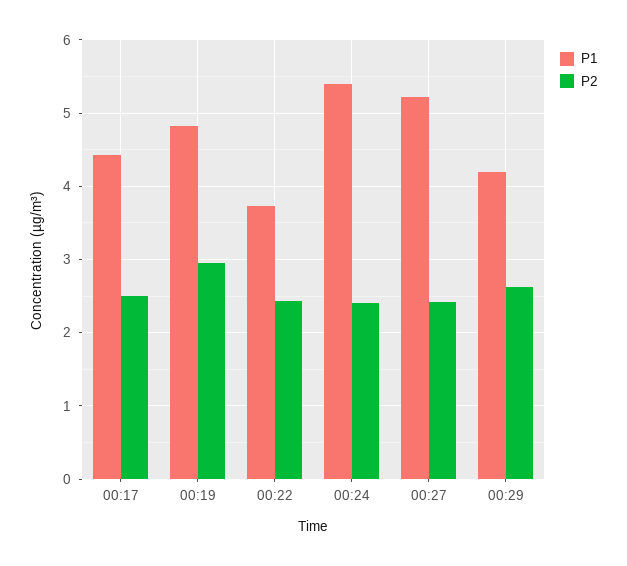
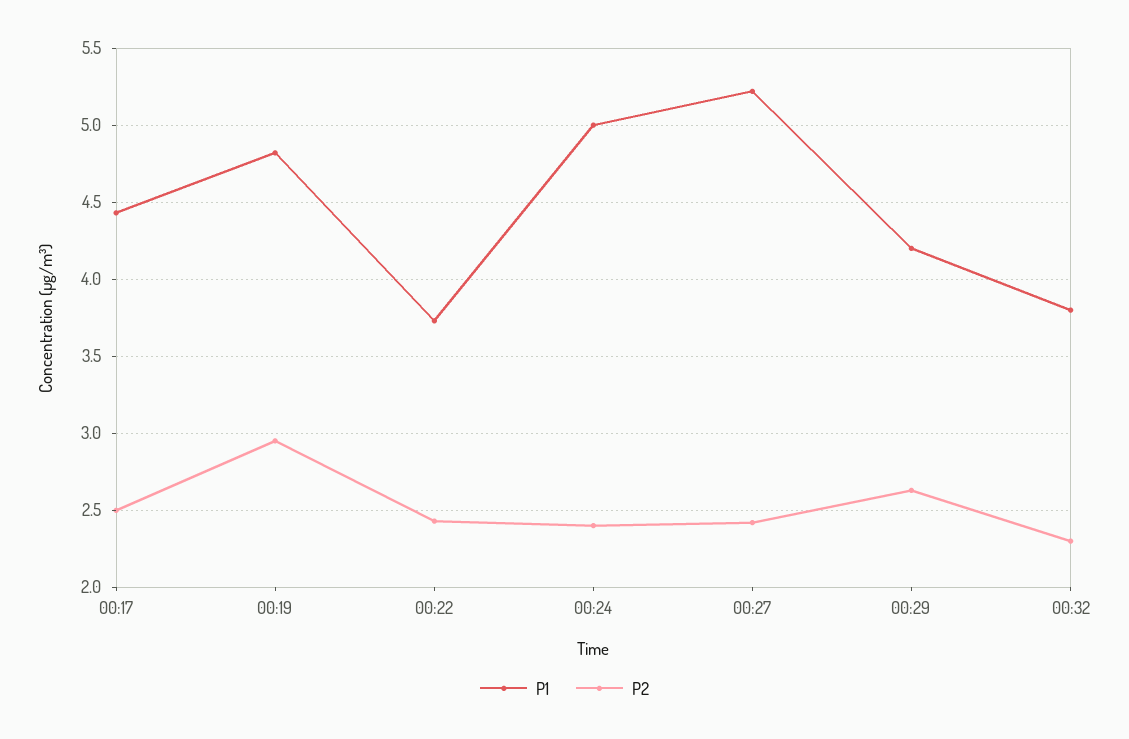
P1, 00:24: 5.4 -> 5
P1, 00:32: none -> 3.8
P2, 00:32: none -> 2.3

